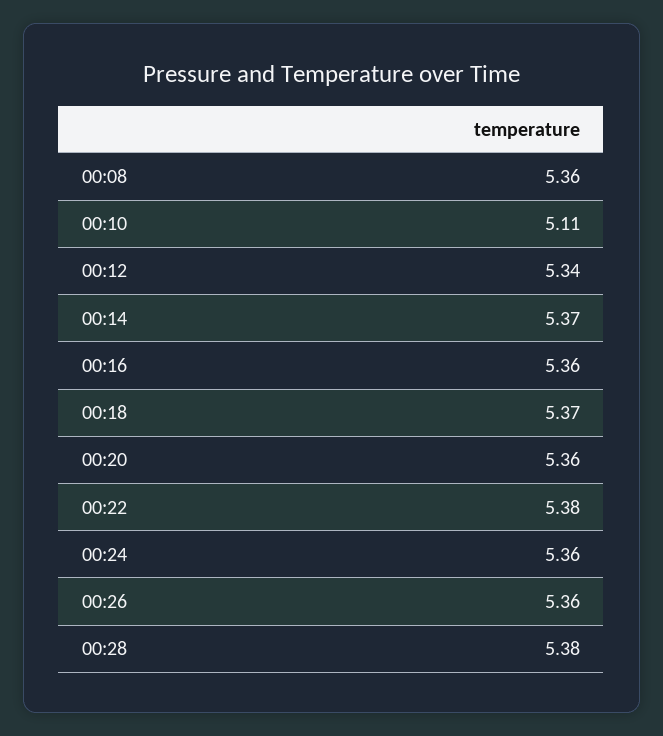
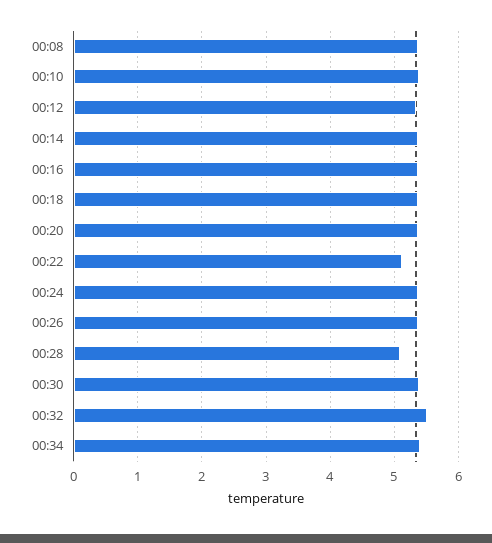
00:10: 5.11 -> 5.4
00:22: 5.38 -> 5.1
00:28: 5.38 -> 5.1
00:30: none -> 5.4
00:32: none -> 5.5
00:34: none -> 5.4

